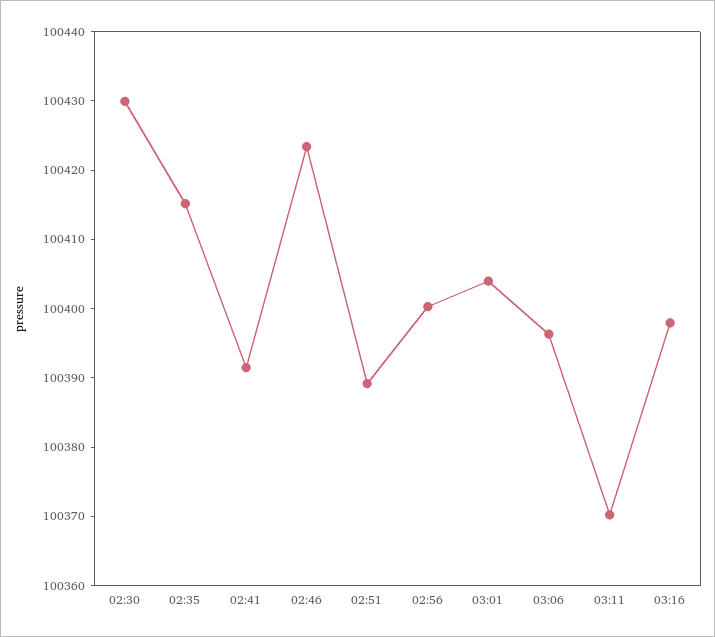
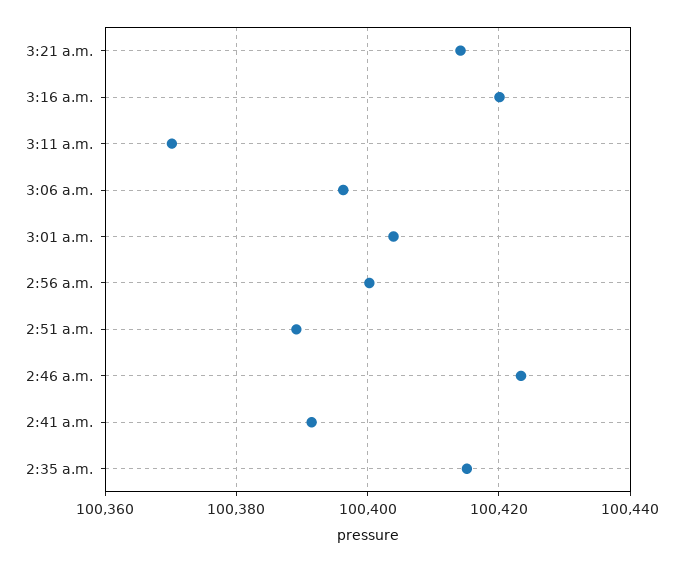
02:30: 100430 -> none
03:16: 100398 -> 100420
3:21 a.m.: none -> 100414

